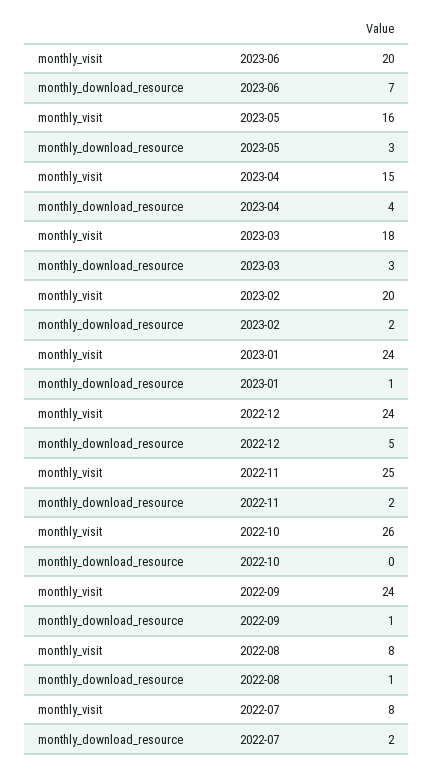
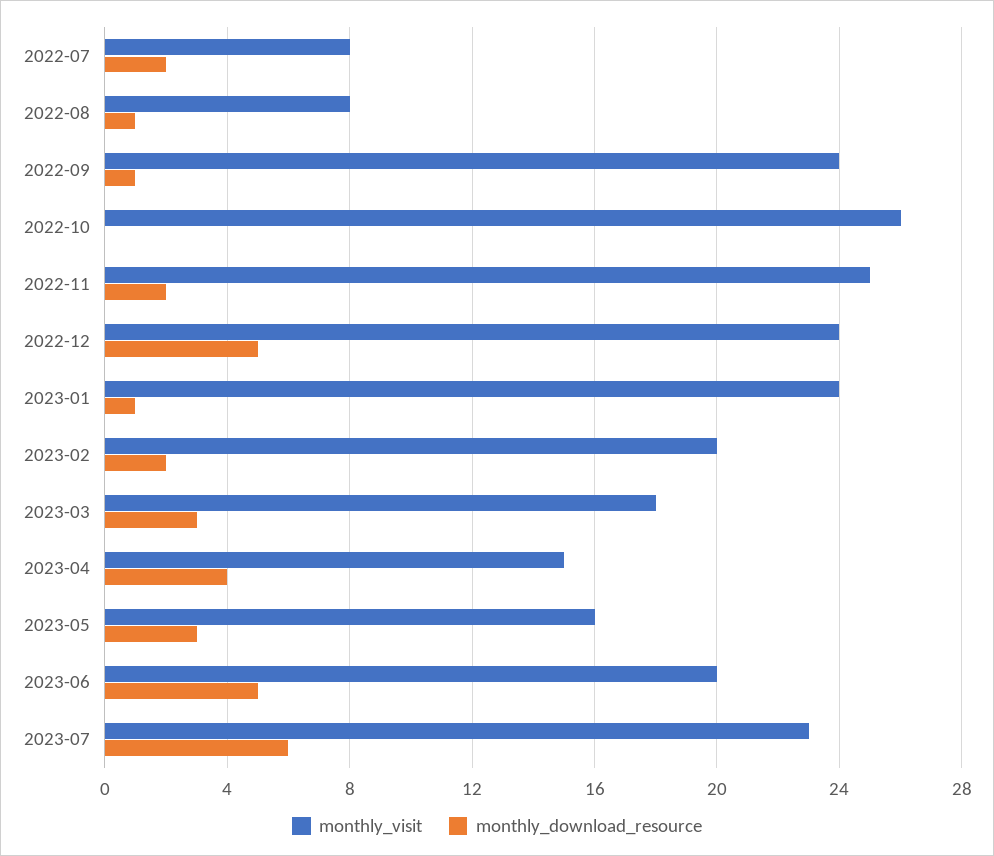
monthly_download_resource, 2023-06: 7 -> 5
monthly_visit, 2023-07: none -> 23
monthly_download_resource, 2023-07: none -> 6

